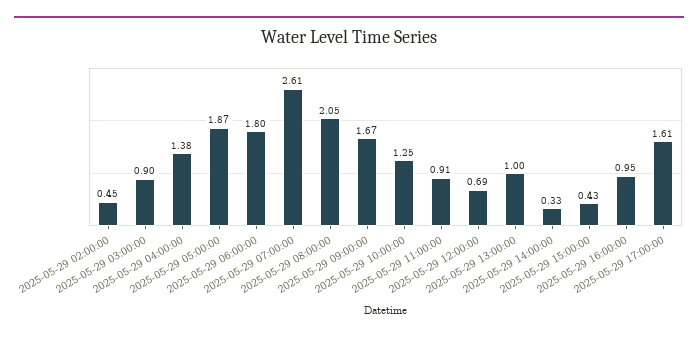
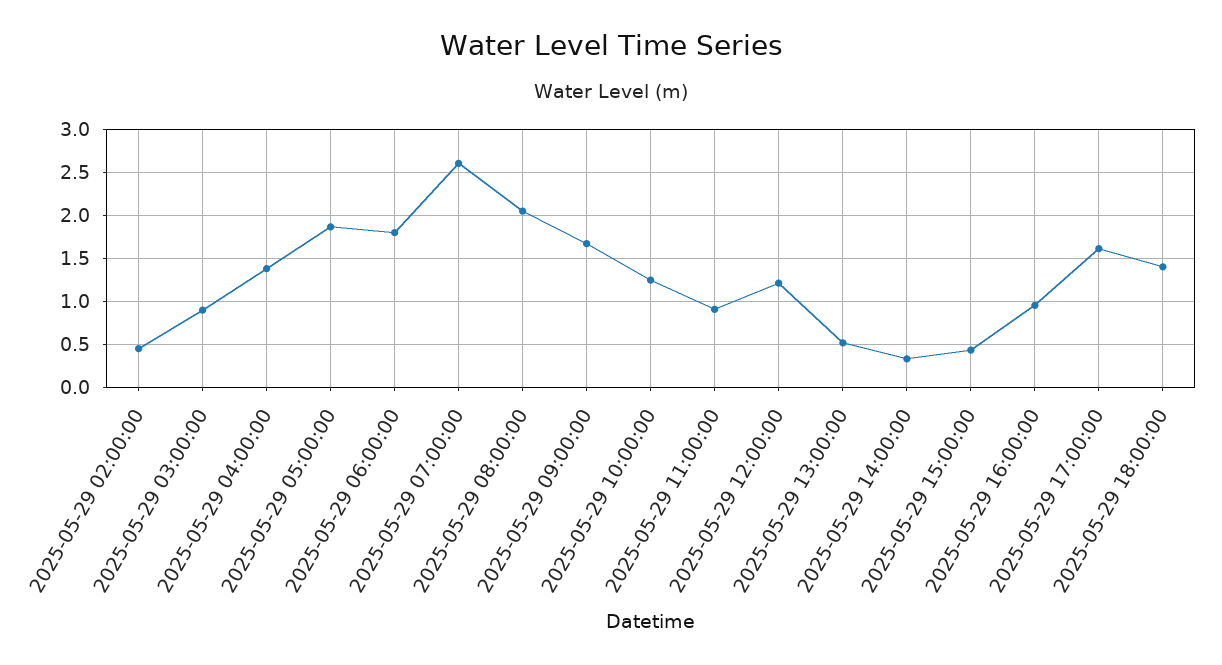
2025-05-29 12:00:00: 0.69 -> 1.2
2025-05-29 13:00:00: 1 -> 0.5
2025-05-29 18:00:00: none -> 1.4

